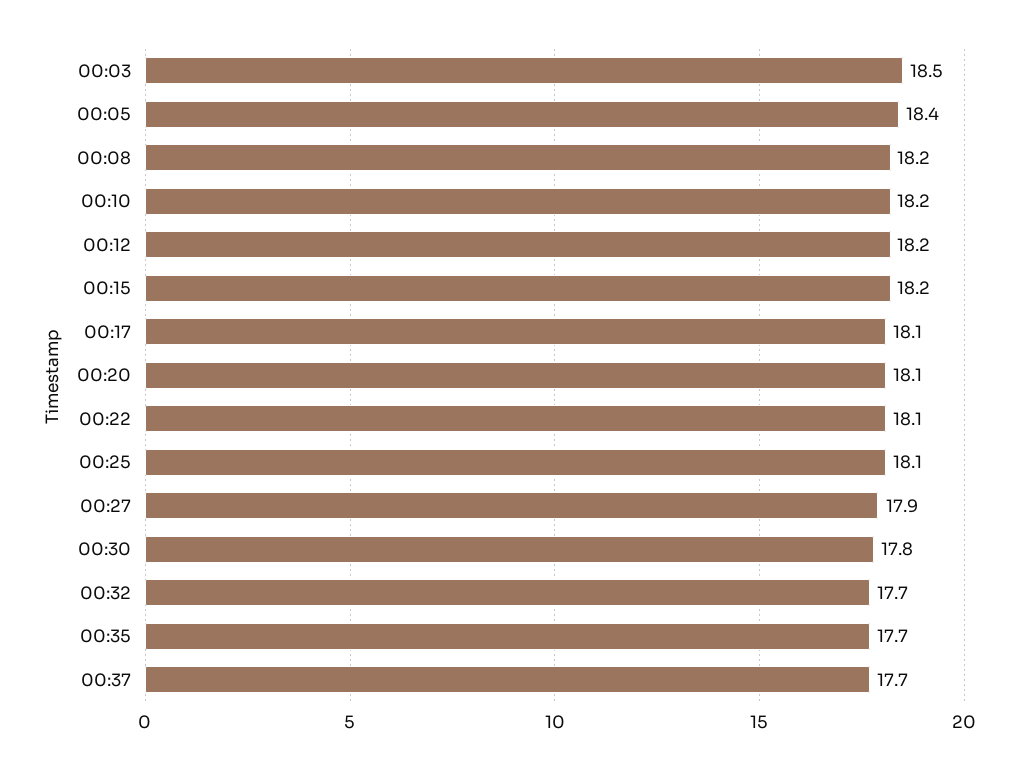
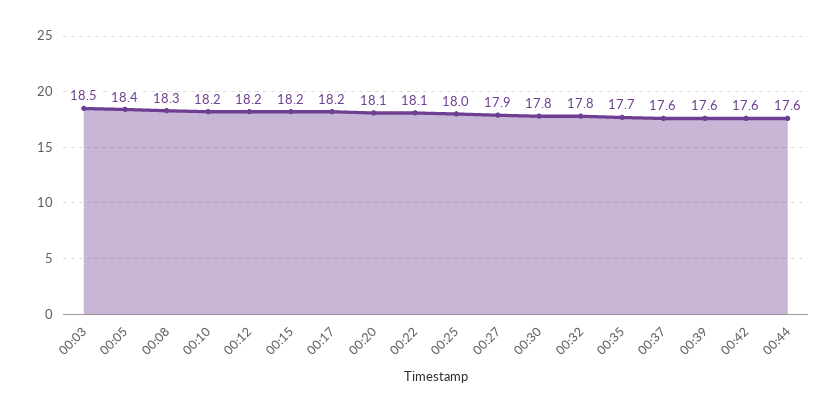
00:08: 18.2 -> 18.3
00:17: 18.1 -> 18.2
00:25: 18.1 -> 18
00:32: 17.7 -> 17.8
00:37: 17.7 -> 17.6
00:39: none -> 17.6
00:42: none -> 17.6
00:44: none -> 17.6

